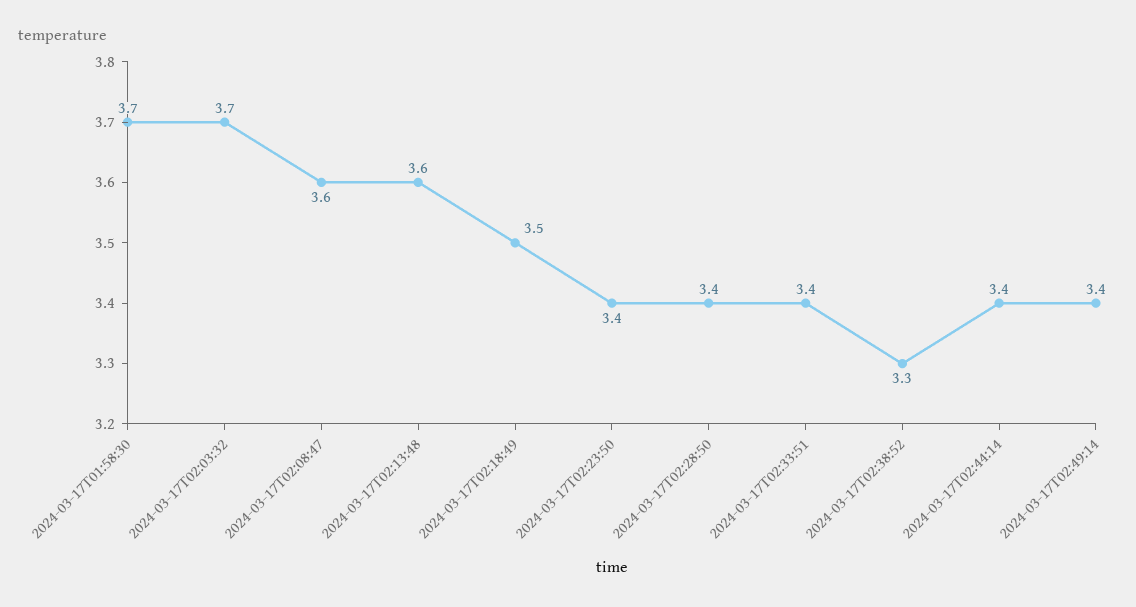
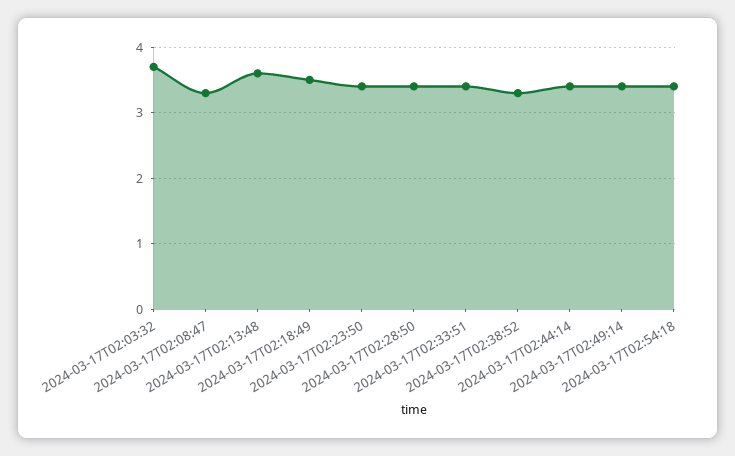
2024-03-17T01:58:30: 3.7 -> none
2024-03-17T02:08:47: 3.6 -> 3.3
2024-03-17T02:54:18: none -> 3.4

